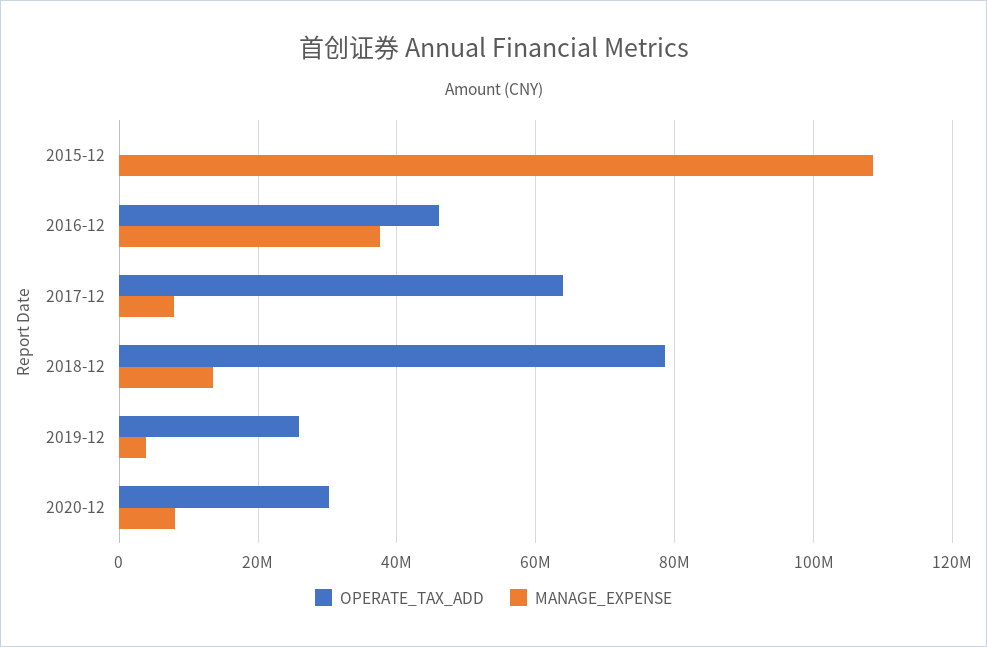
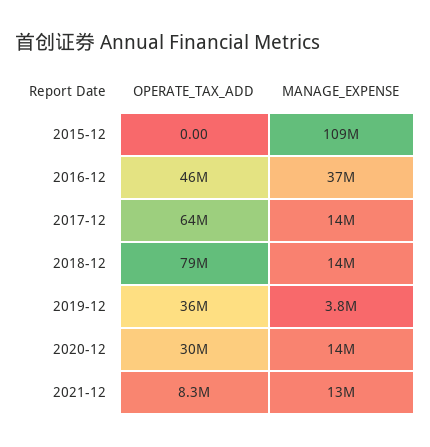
MANAGE_EXPENSE, 2017-12: 8000000 -> 14000000
OPERATE_TAX_ADD, 2019-12: 26000000 -> 36000000
MANAGE_EXPENSE, 2020-12: 8000000 -> 14000000
OPERATE_TAX_ADD, 2021-12: none -> 8300000
MANAGE_EXPENSE, 2021-12: none -> 13000000

